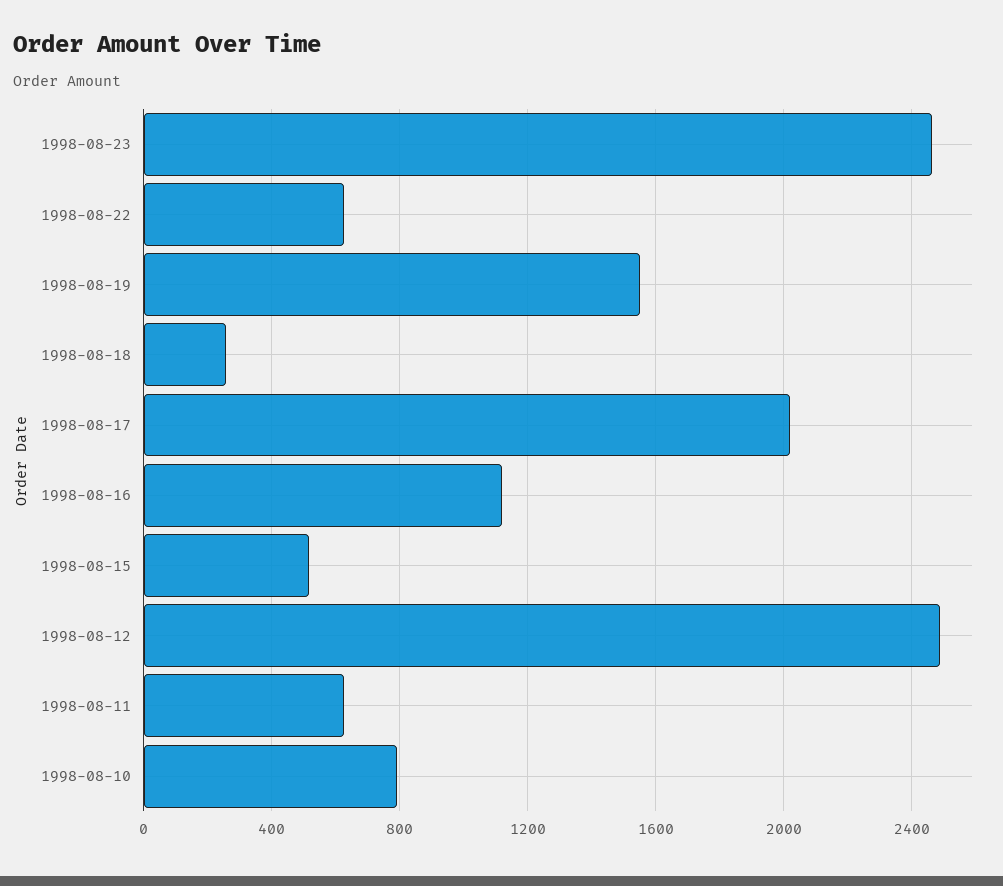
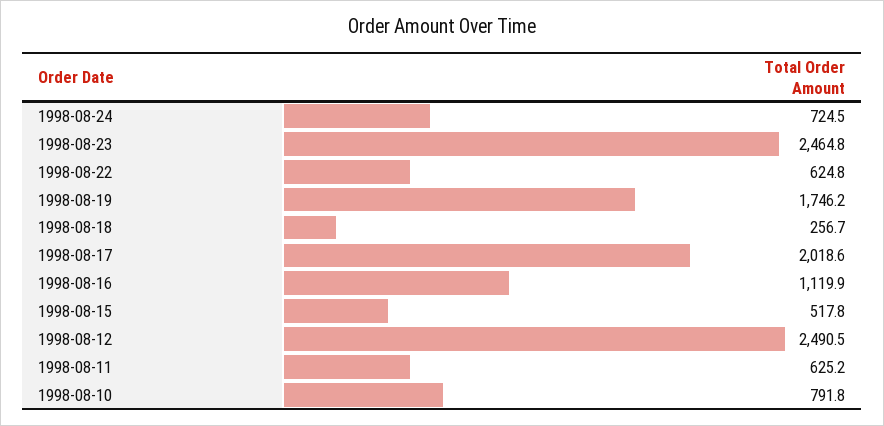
1998-08-19: 1550 -> 1746.2
1998-08-24: none -> 724.5

